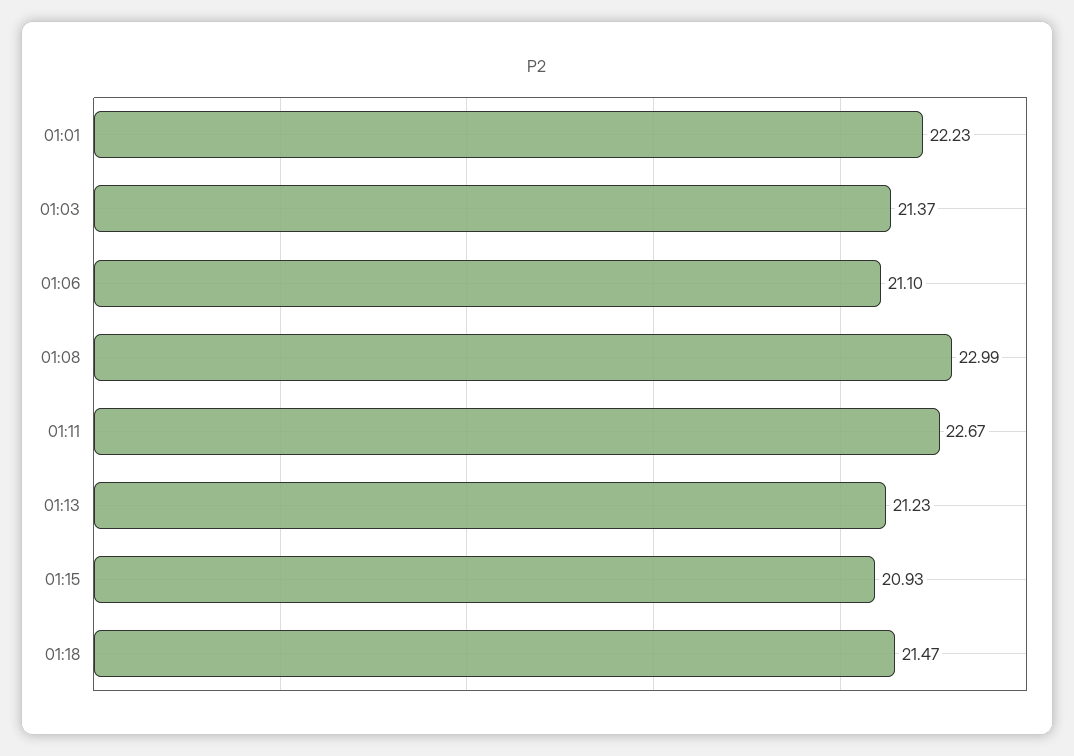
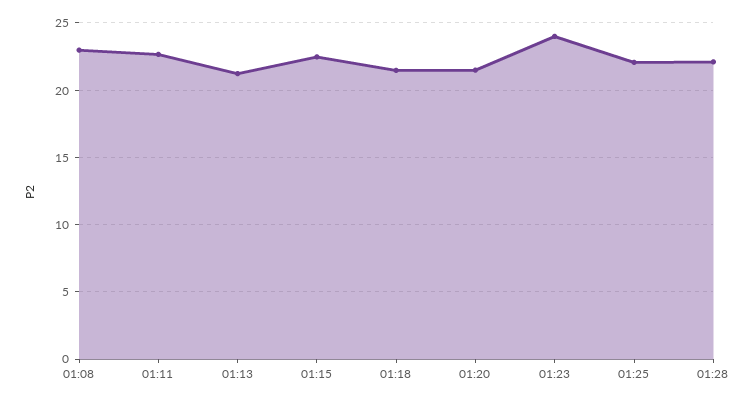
01:01: 22.23 -> none
01:03: 21.37 -> none
01:06: 21.1 -> none
01:15: 20.93 -> 22.5
01:20: none -> 21.5
01:23: none -> 24
01:25: none -> 22
01:28: none -> 22

